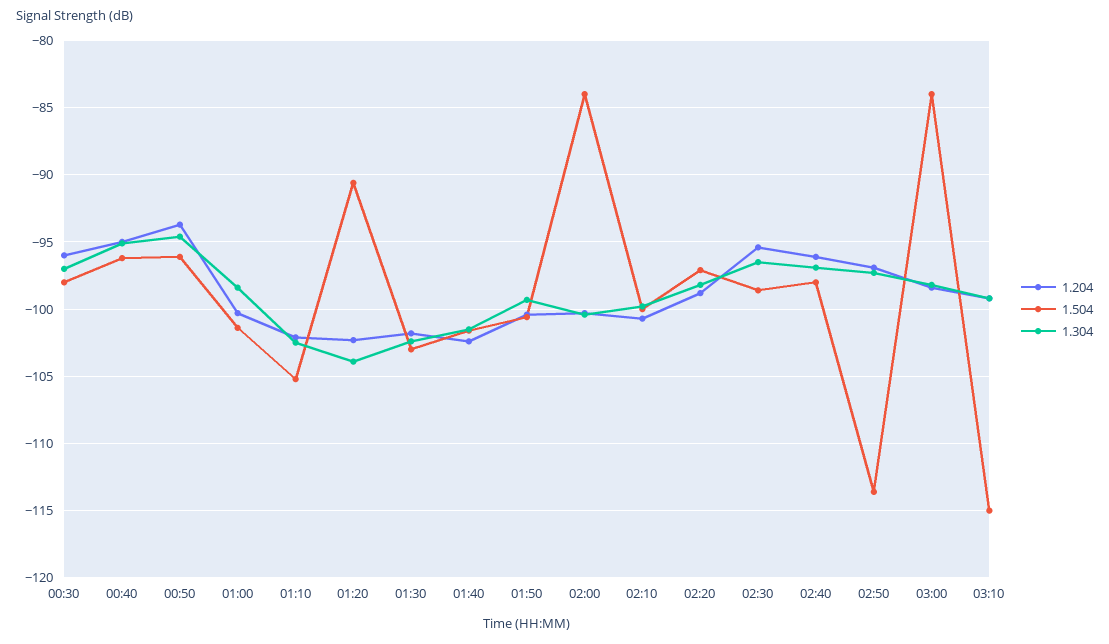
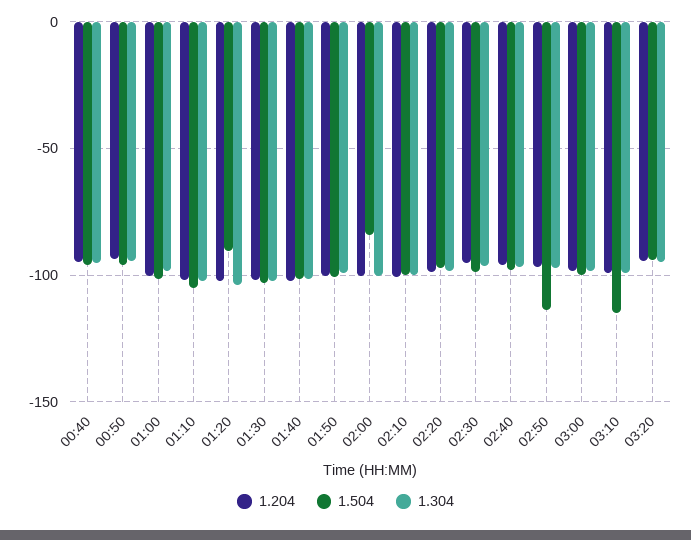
1.204, 00:30: -96 -> none
1.504, 00:30: -98 -> none
1.304, 00:30: -97 -> none
1.504, 03:00: -84 -> -100
1.204, 03:20: none -> -95
1.504, 03:20: none -> -95
1.304, 03:20: none -> -95

